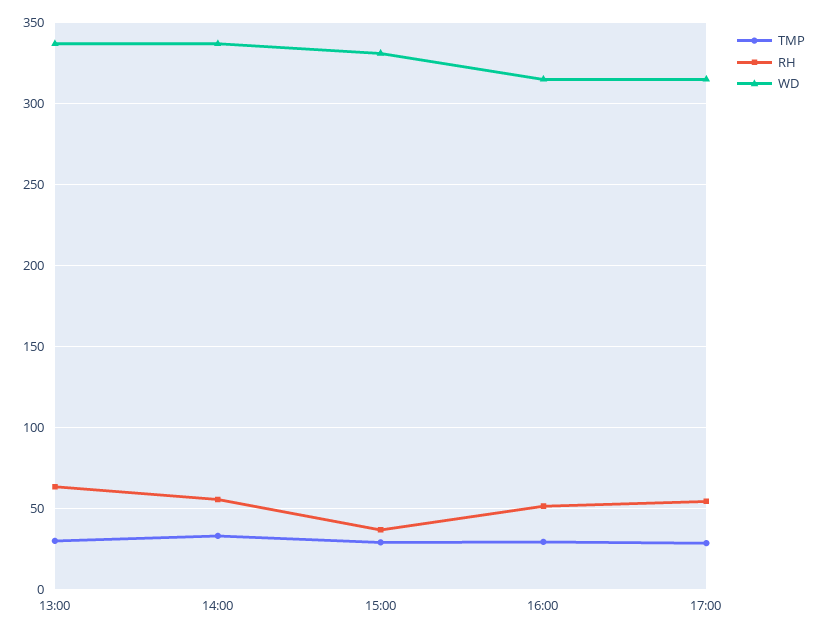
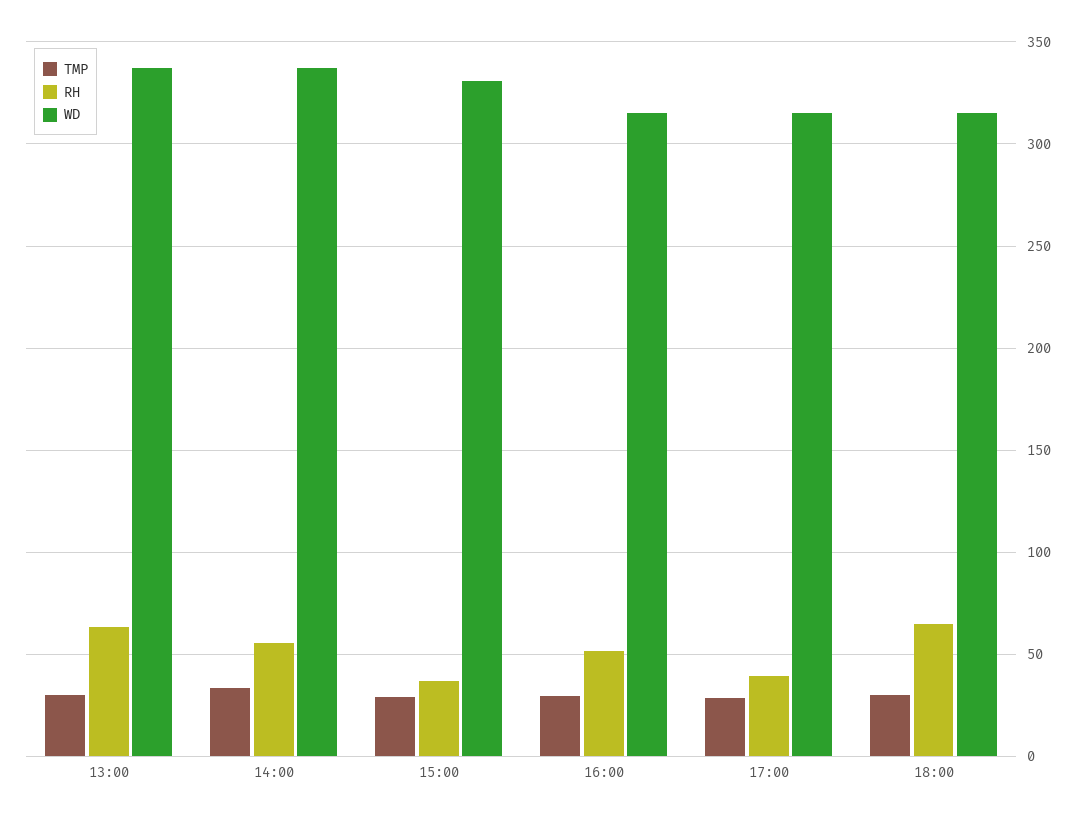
RH, 17:00: 55 -> 40
TMP, 18:00: none -> 30
RH, 18:00: none -> 65
WD, 18:00: none -> 315

